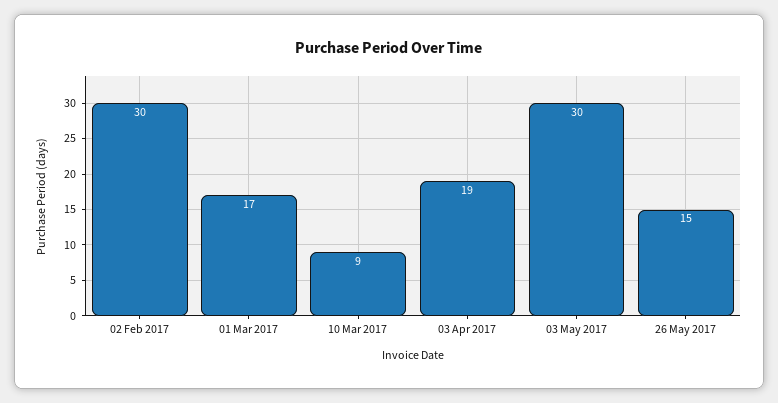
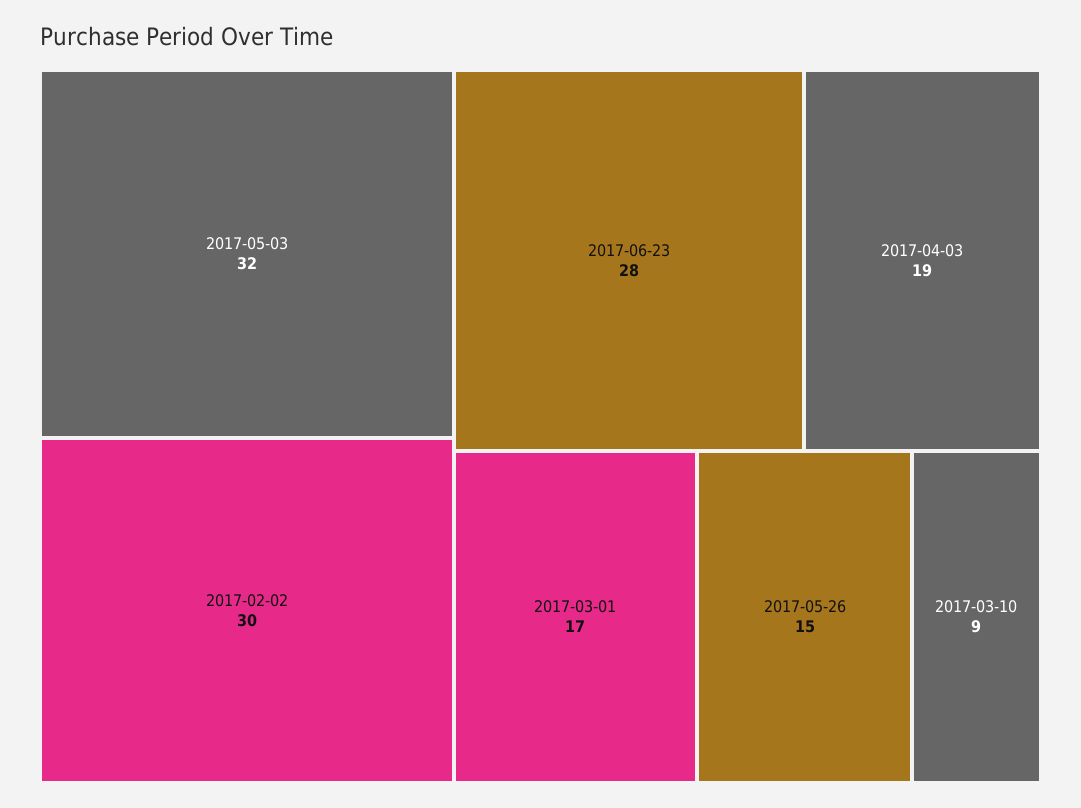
03 May 2017: 30 -> 32
2017-06-23: none -> 28

